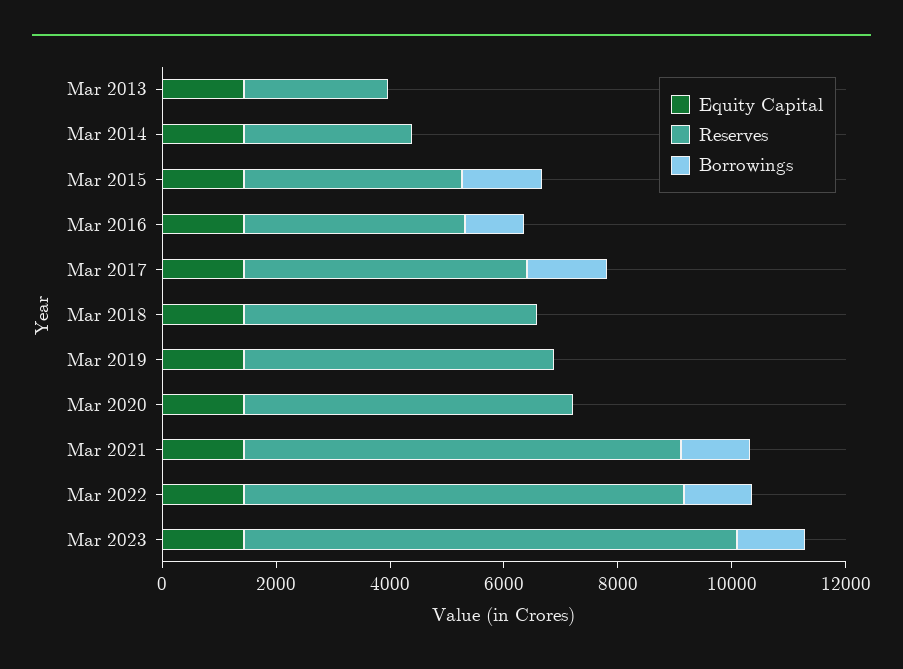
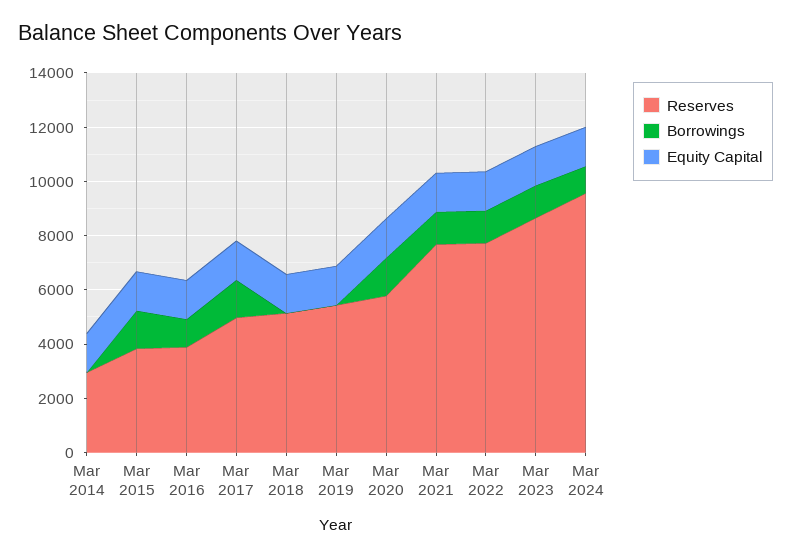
Equity Capital, Mar 2013: 1500 -> none
Reserves, Mar 2013: 2500 -> none
Borrowings, Mar 2013: 0 -> none
Borrowings, Mar 2020: 0 -> 1500
Reserves, Mar 2024: none -> 9500
Borrowings, Mar 2024: none -> 1000
Equity Capital, Mar 2024: none -> 1500

